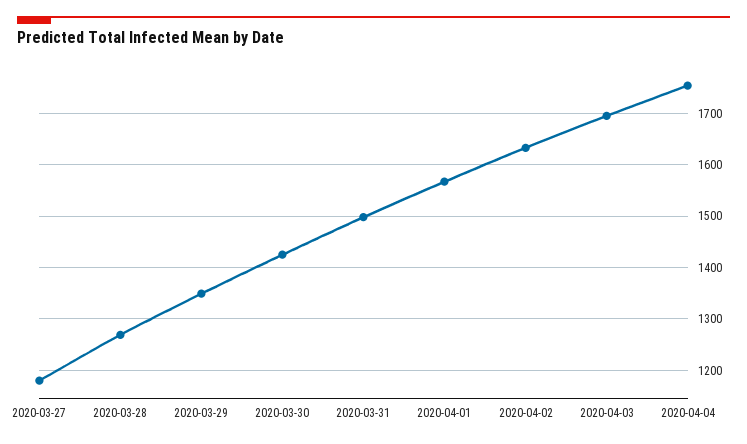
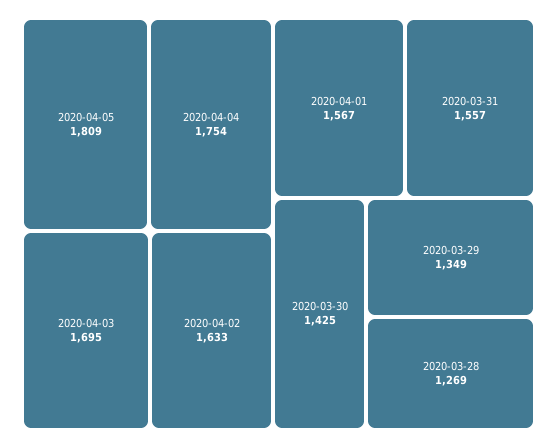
2020-03-27: 1180 -> none
2020-03-31: 1500 -> 1557
2020-04-05: none -> 1809

